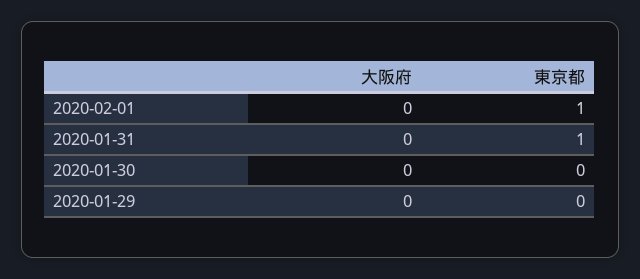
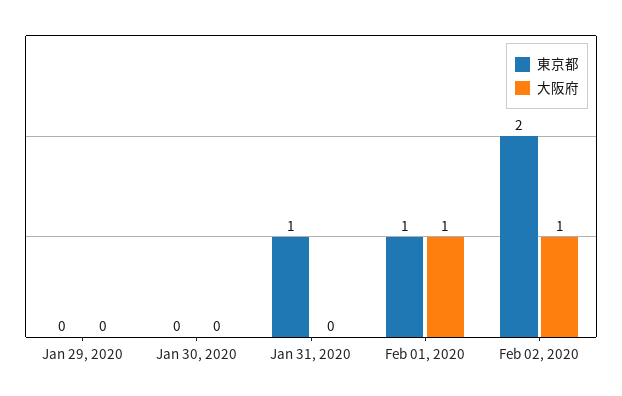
大阪府, 2020-02-01: 0 -> 1
東京都, Feb 02, 2020: none -> 2
大阪府, Feb 02, 2020: none -> 1

